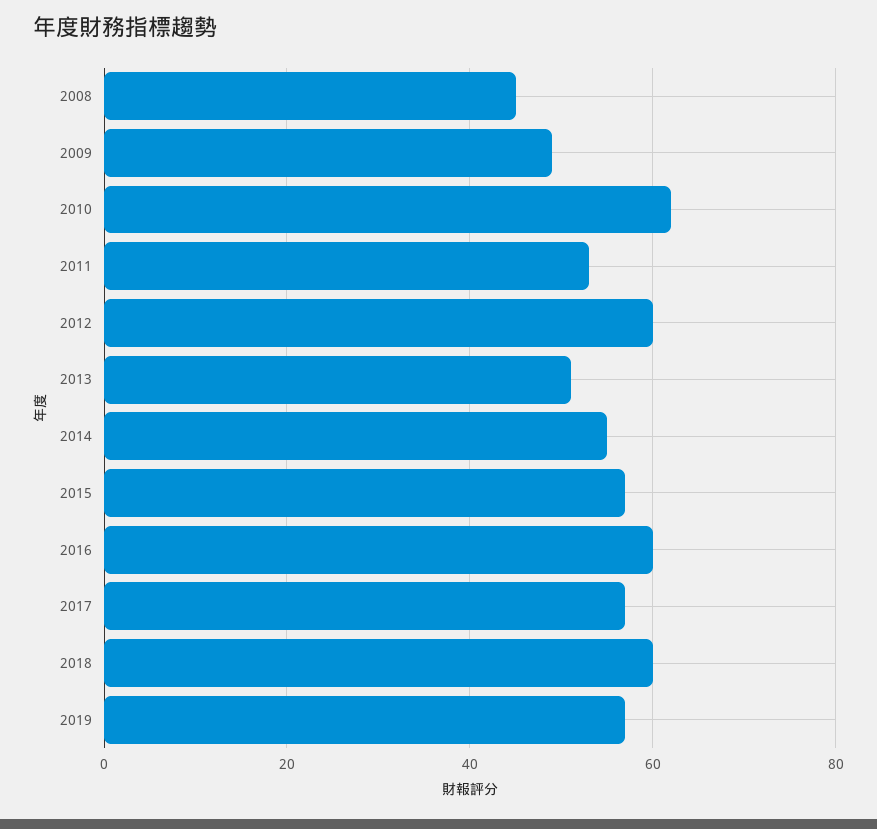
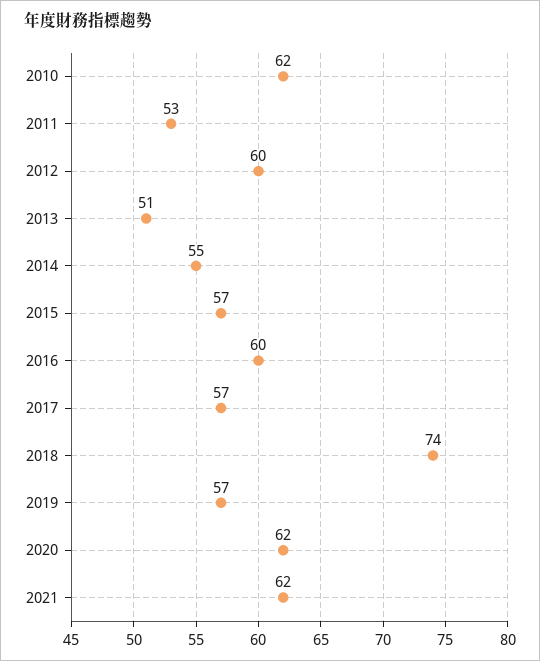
2008: 45 -> none
2009: 50 -> none
2018: 60 -> 74
2020: none -> 62
2021: none -> 62

